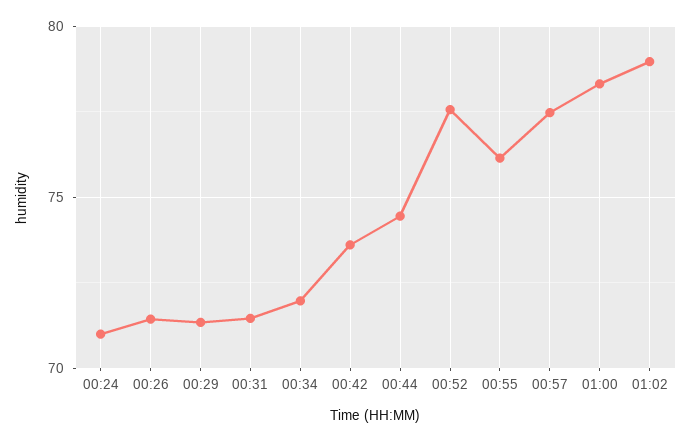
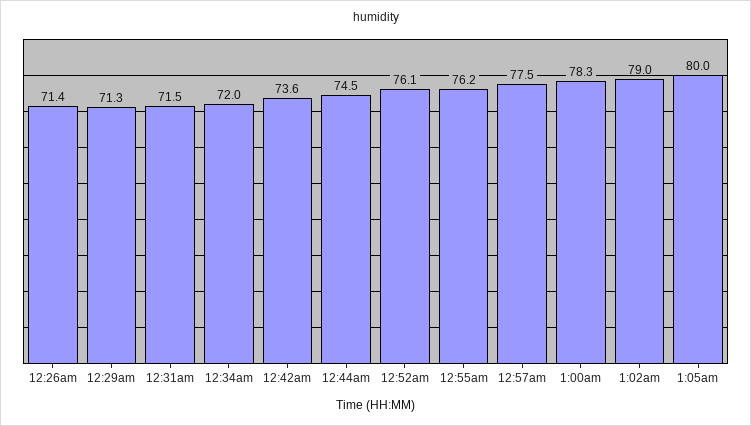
00:24: 71 -> none
00:52: 77.5 -> 76.1
1:05am: none -> 80

